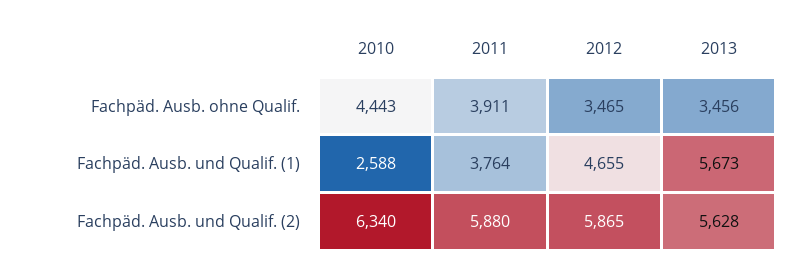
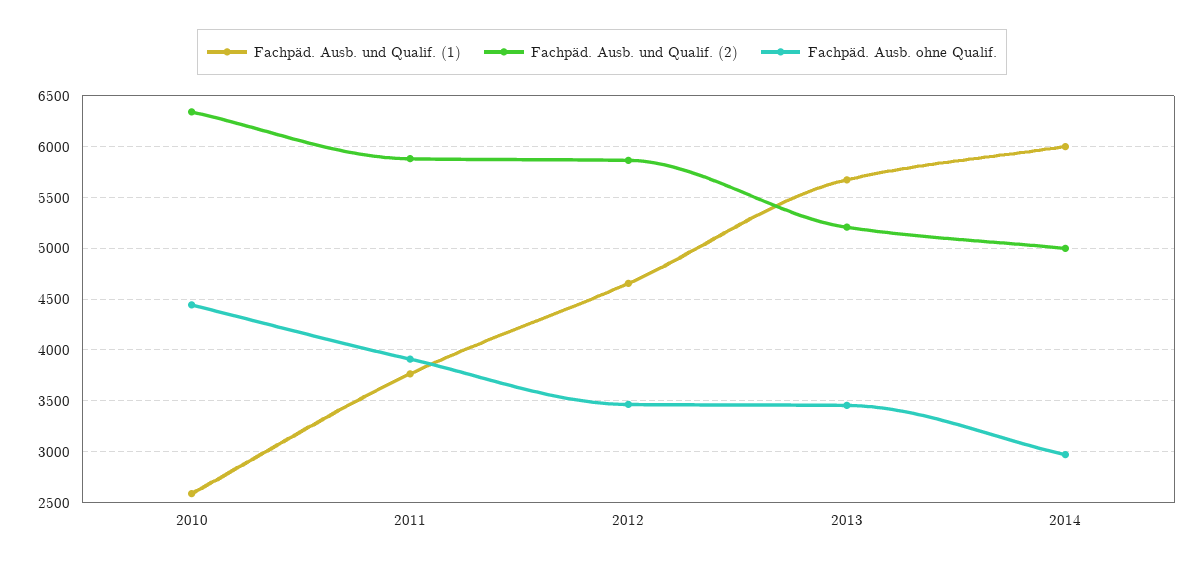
Fachpäd. Ausb. und Qualif. (2), 2013: 5628 -> 5200
Fachpäd. Ausb. und Qualif. (1), 2014: none -> 6000
Fachpäd. Ausb. und Qualif. (2), 2014: none -> 5000
Fachpäd. Ausb. ohne Qualif., 2014: none -> 3000

